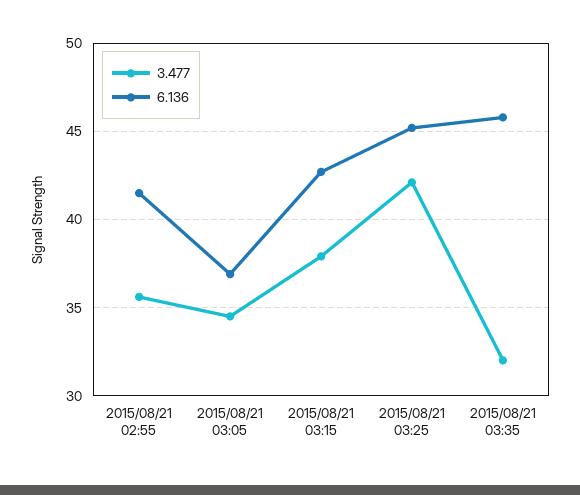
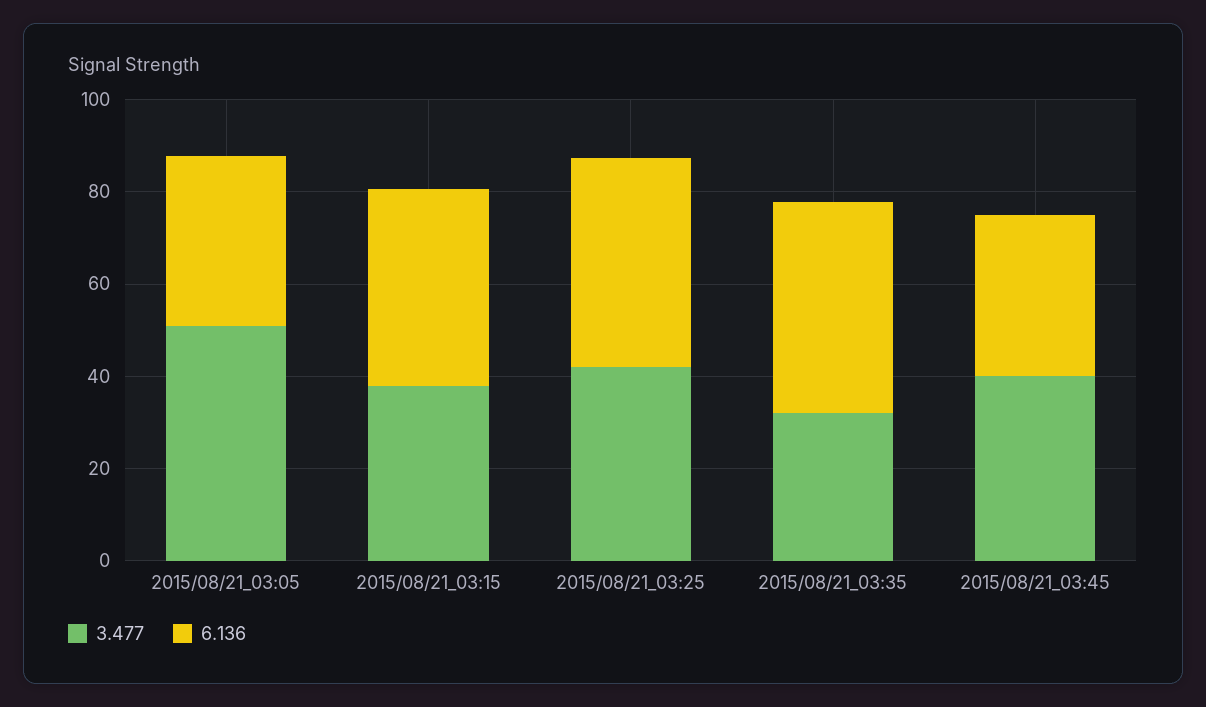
3.477, 2015/08/21 02:55: 35.5 -> none
6.136, 2015/08/21 02:55: 41.5 -> none
3.477, 2015/08/21 03:05: 34.5 -> 50
3.477, 2015/08/21_03:45: none -> 40
6.136, 2015/08/21_03:45: none -> 35

